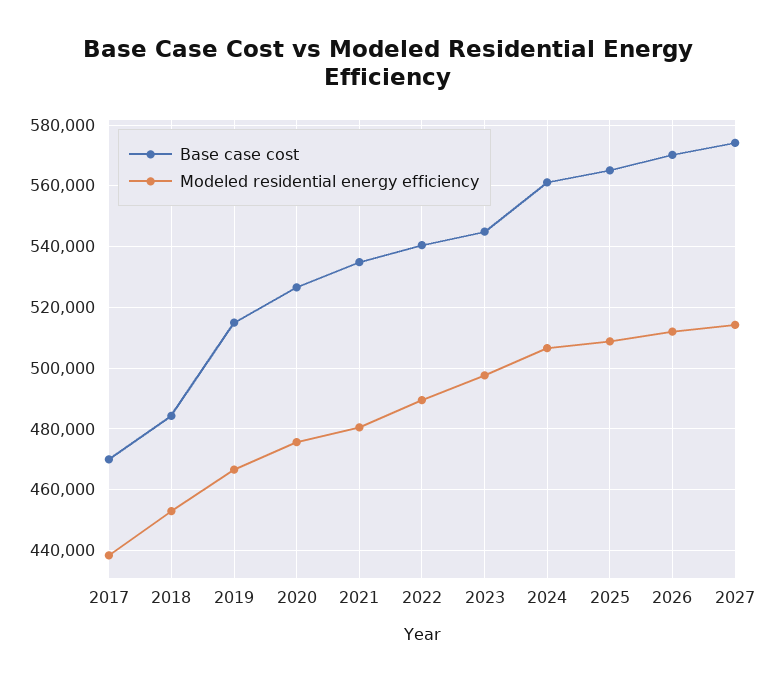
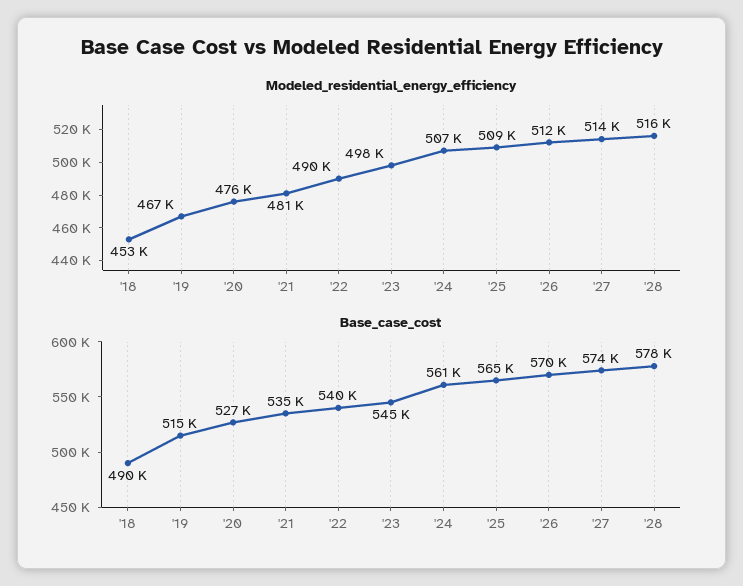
Base case cost, 2017: 470000 -> none
Modeled residential energy efficiency, 2017: 438000 -> none
Base case cost, 2018: 484000 -> 490000
Modeled residential energy efficiency, '28: none -> 516000
Base case cost, '28: none -> 578000

